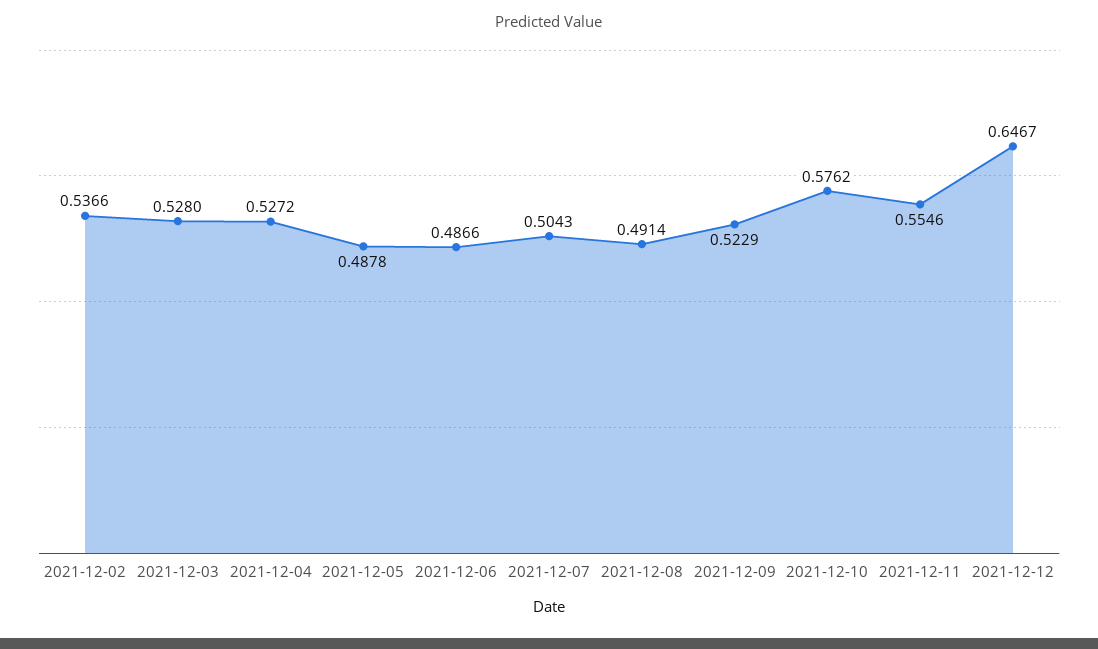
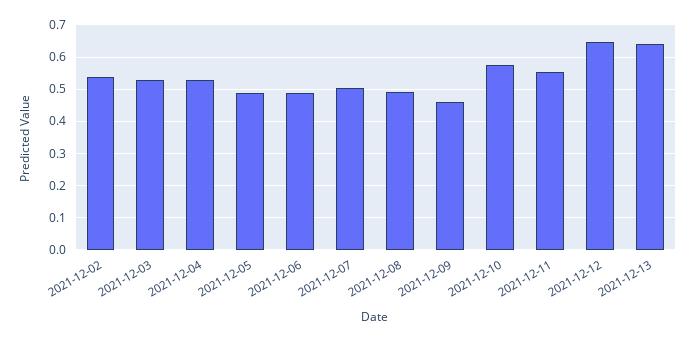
2021-12-09: 0.5229 -> 0.46
2021-12-13: none -> 0.64

